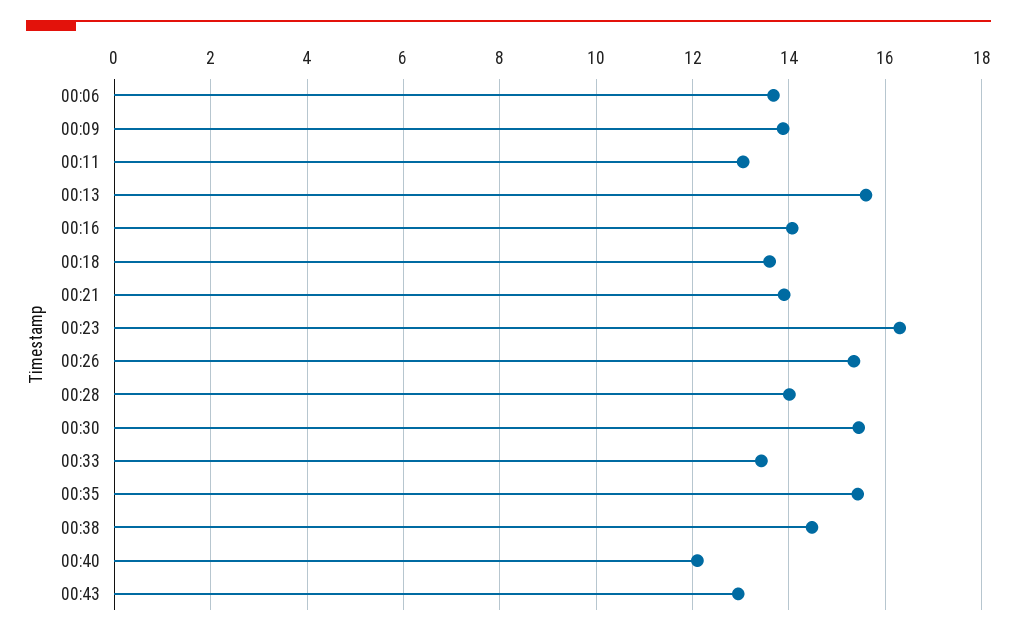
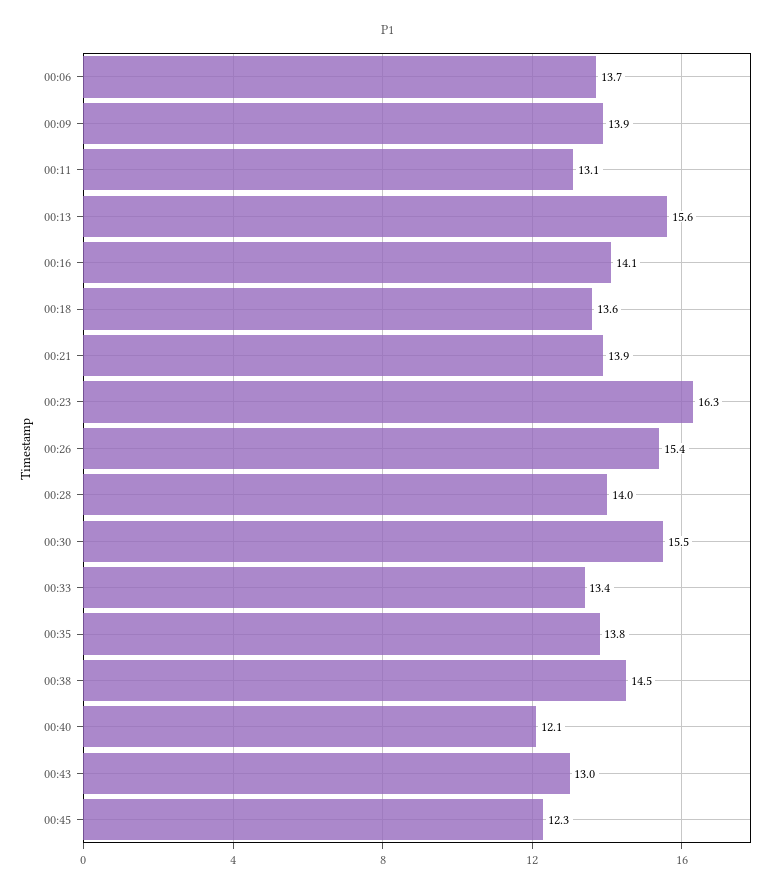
00:35: 15.4 -> 13.8
00:45: none -> 12.3

